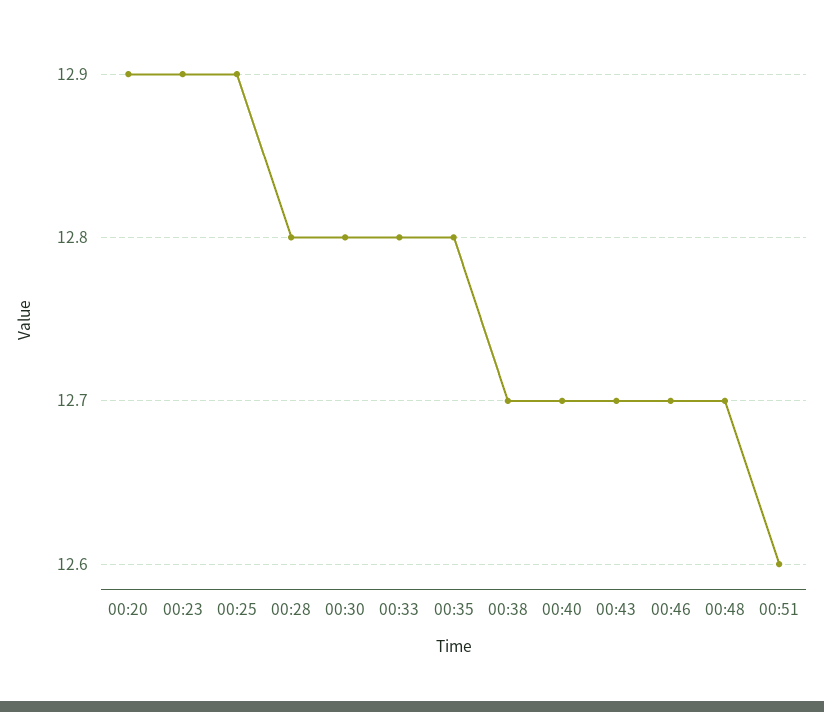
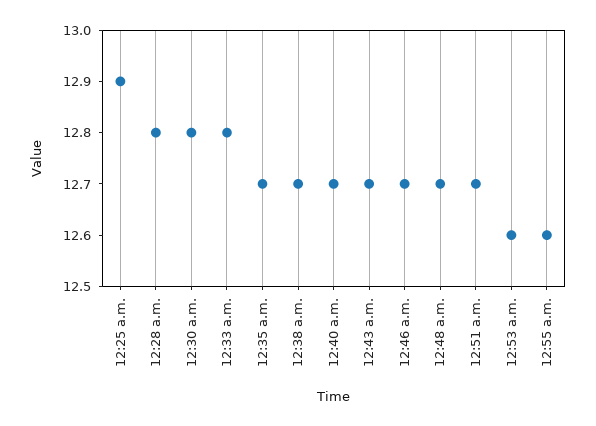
00:20: 12.9 -> none
00:23: 12.9 -> none
00:35: 12.8 -> 12.7
00:51: 12.6 -> 12.7
12:53 a.m.: none -> 12.6
12:55 a.m.: none -> 12.6

